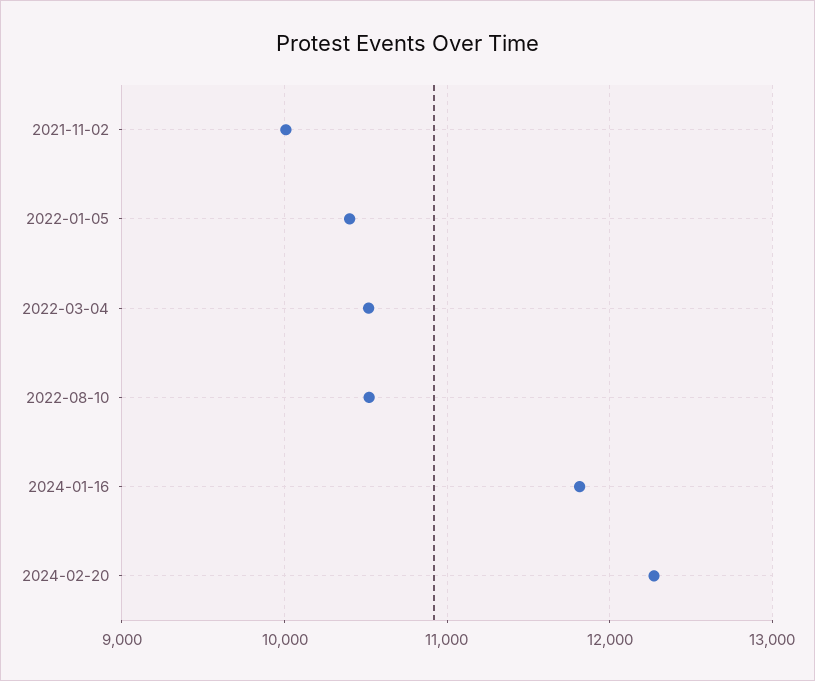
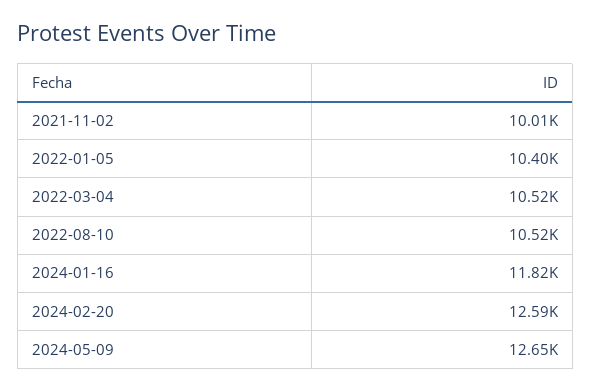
2024-02-20: 12300 -> 12590
2024-05-09: none -> 12650

